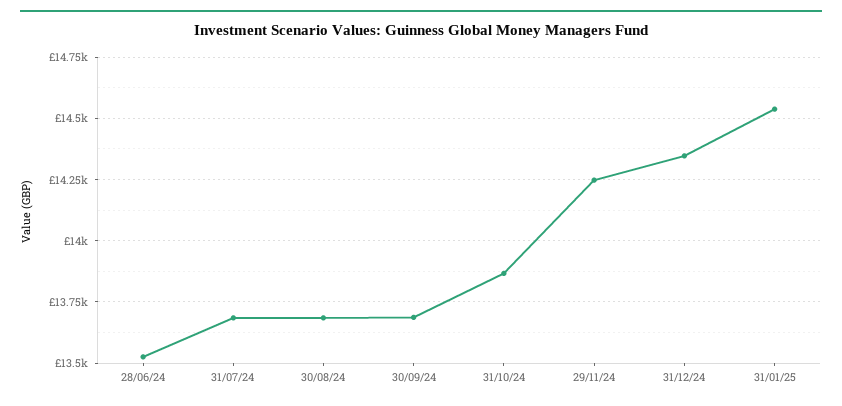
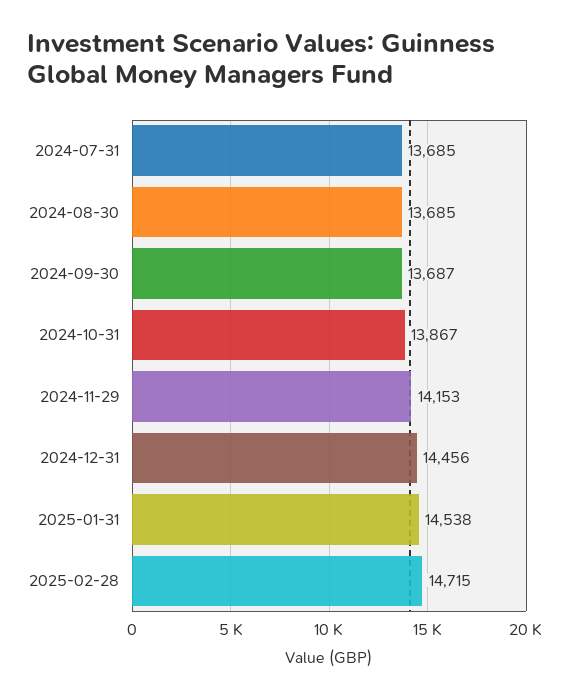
28/06/24: 13525 -> none
29/11/24: 14250 -> 14153
31/12/24: 14350 -> 14456
2025-02-28: none -> 14715

